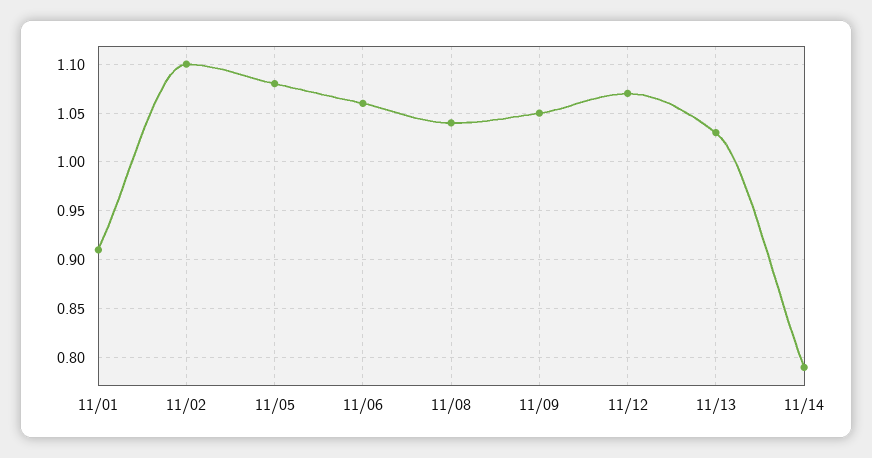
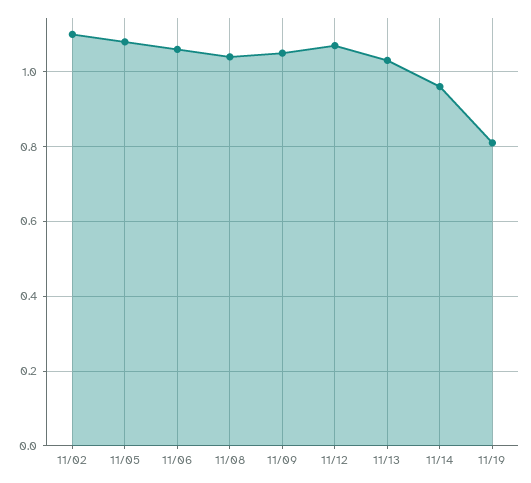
11/01: 0.91 -> none
11/14: 0.79 -> 0.95
11/19: none -> 0.8

